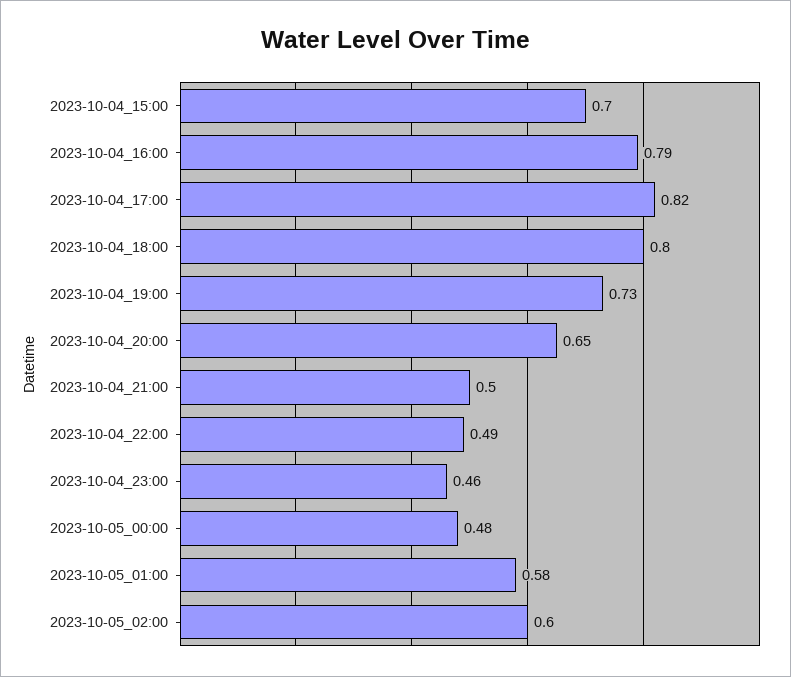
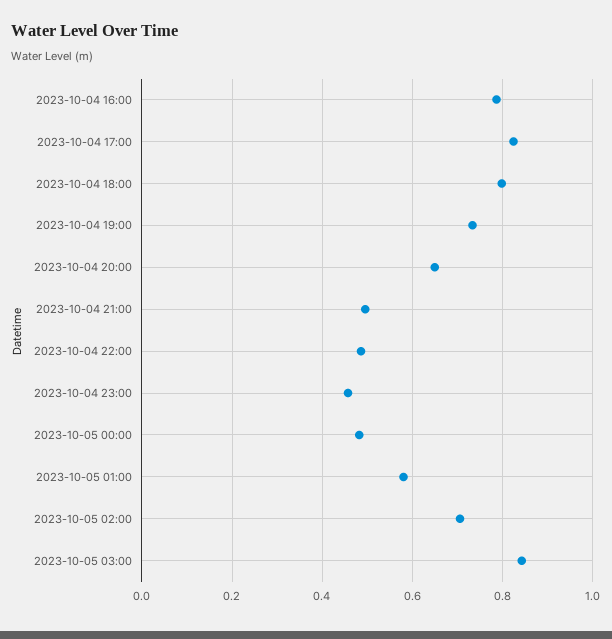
2023-10-04_15:00: 0.7 -> none
2023-10-05_02:00: 0.6 -> 0.7
2023-10-05 03:00: none -> 0.84

